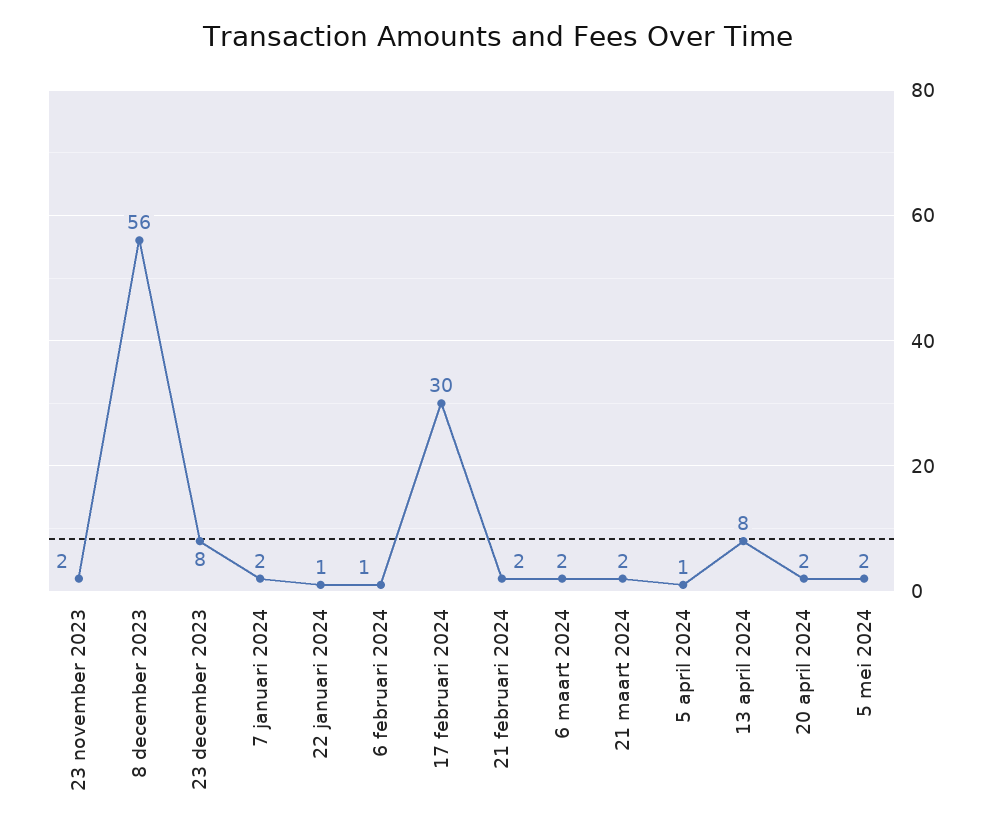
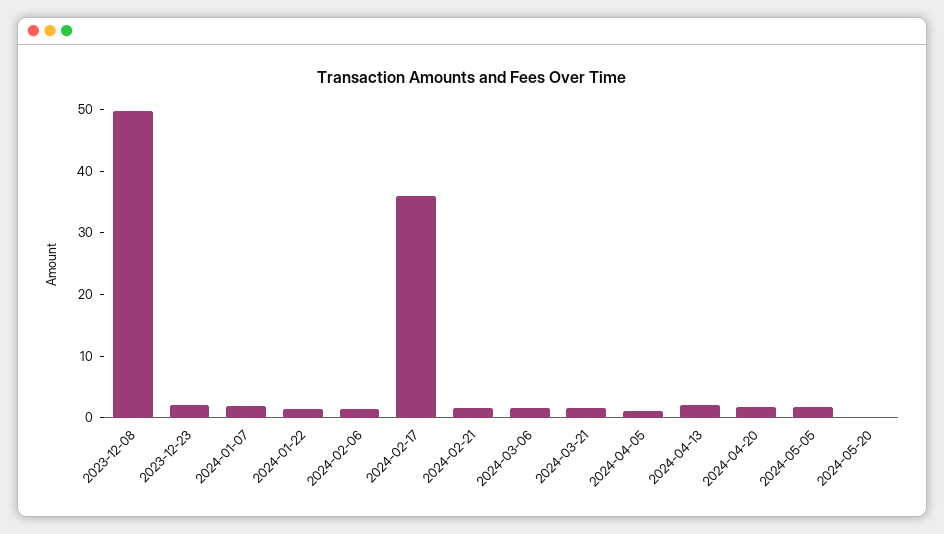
23 november 2023: 2 -> none
8 december 2023: 56 -> 50
23 december 2023: 8 -> 2
17 februari 2024: 30 -> 36
13 april 2024: 8 -> 2
2024-05-20: none -> 0

